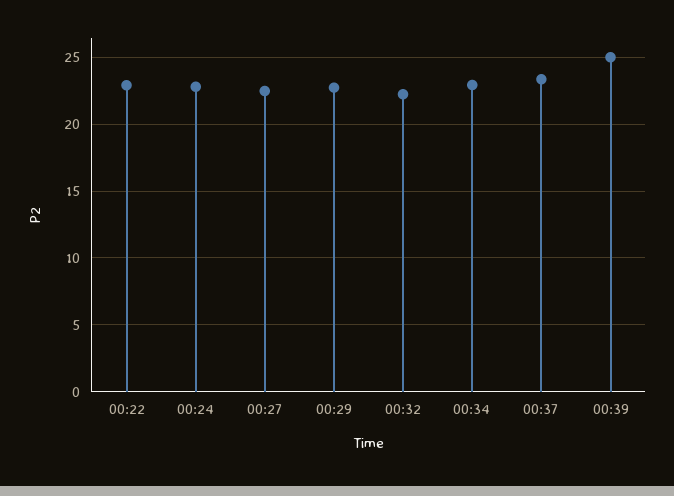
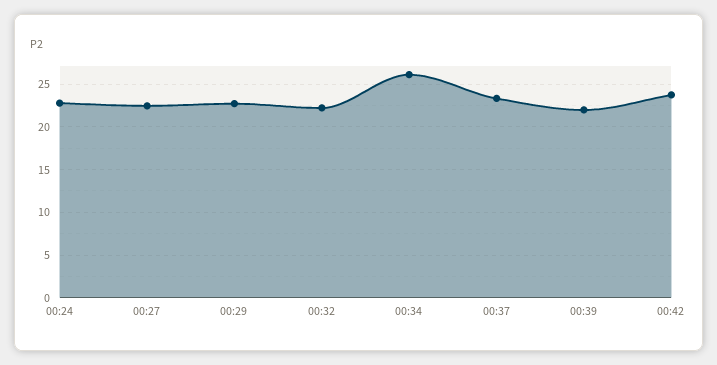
00:22: 23 -> none
00:34: 23 -> 26
00:39: 25 -> 22
00:42: none -> 24

